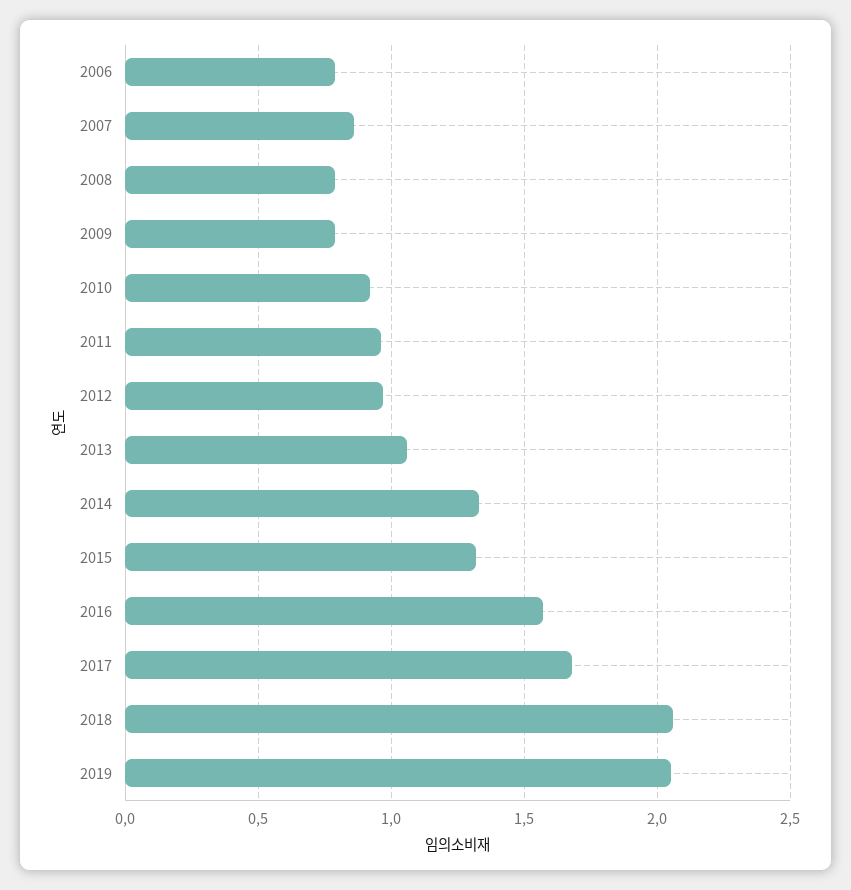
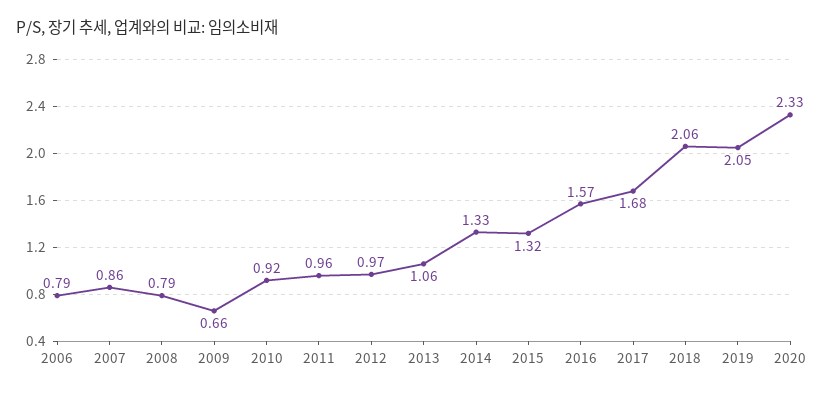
2009: 0.8 -> 0.66
2020: none -> 2.33

